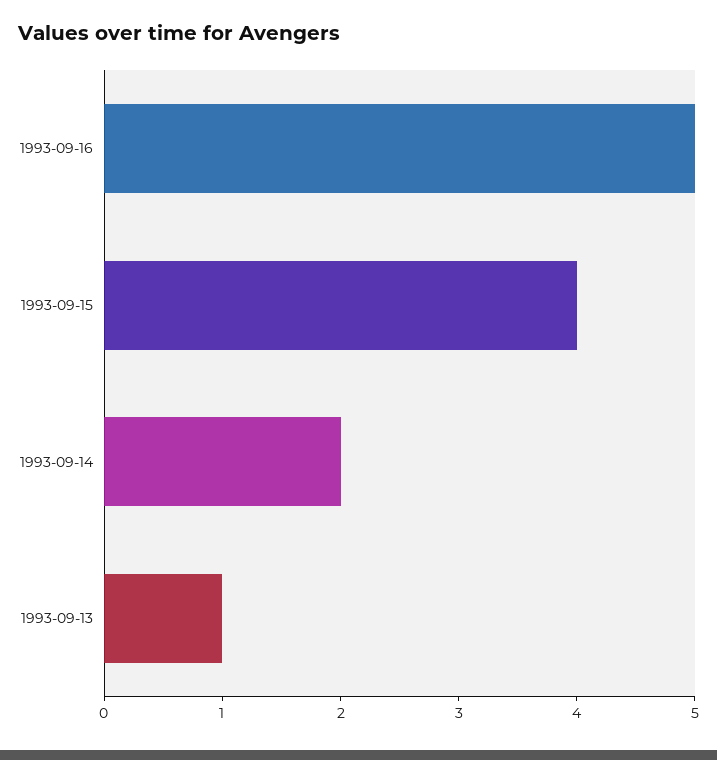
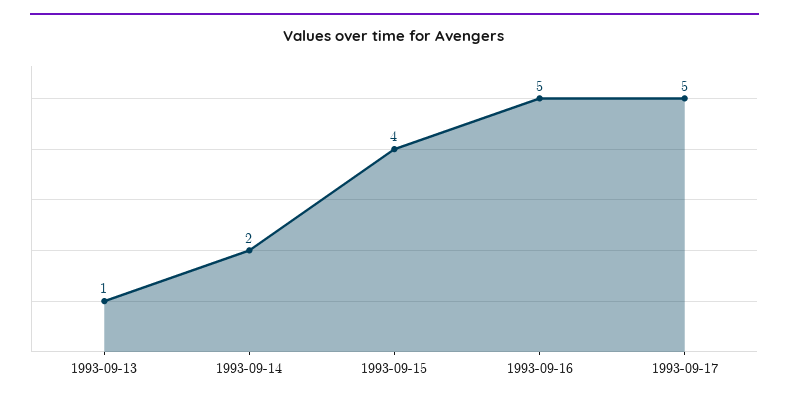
1993-09-17: none -> 5

